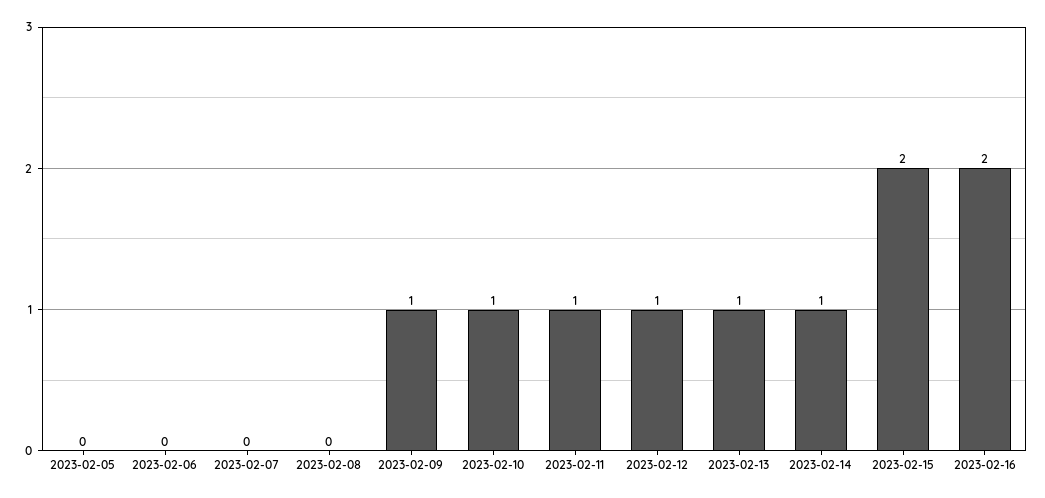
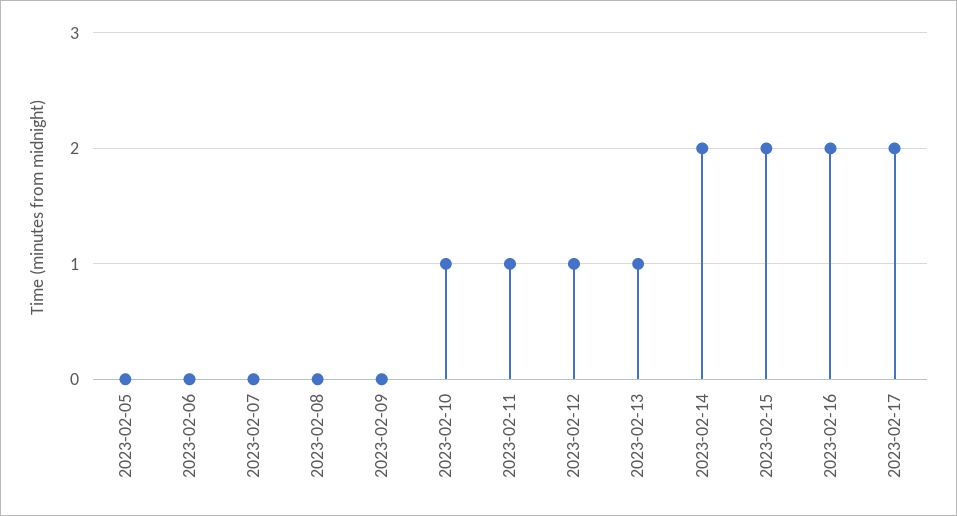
2023-02-09: 1 -> 0
2023-02-14: 1 -> 2
2023-02-17: none -> 2

